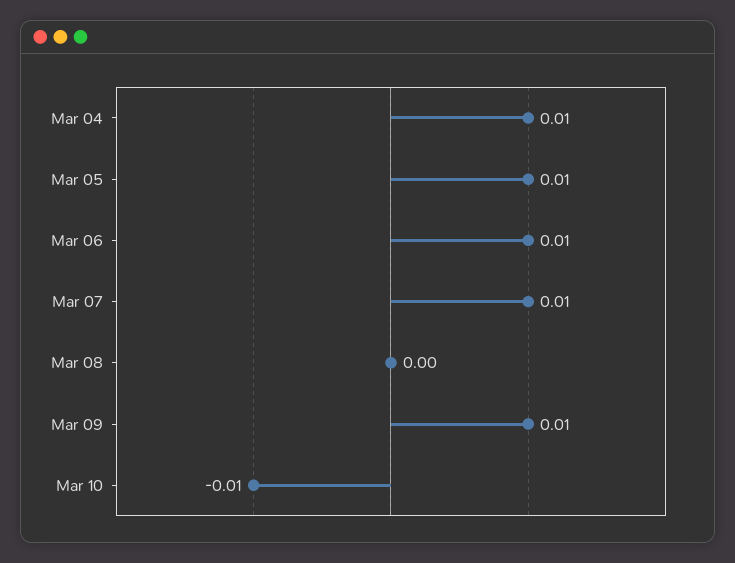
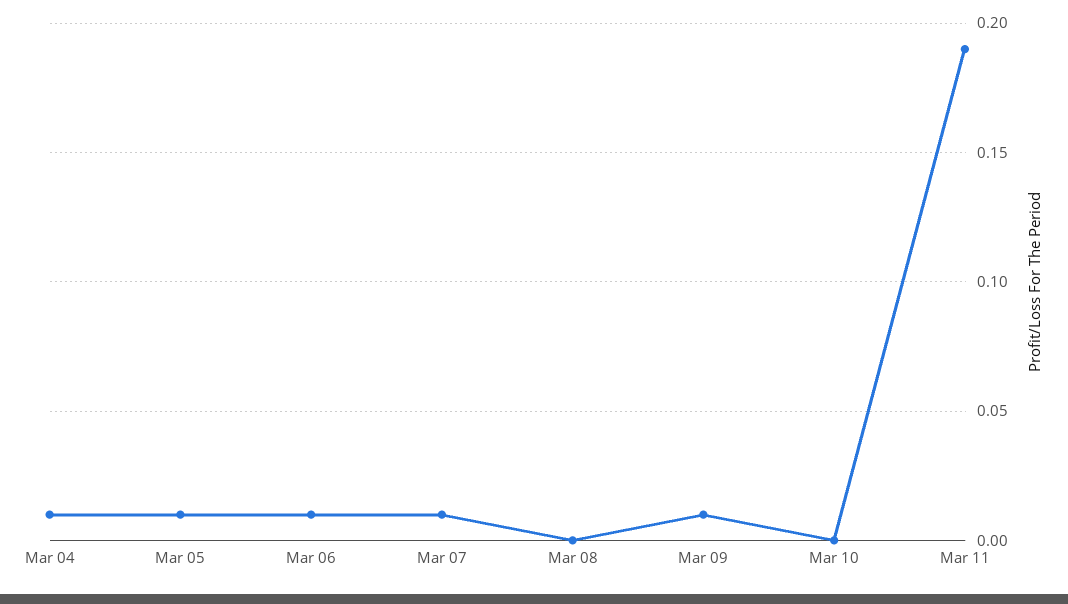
Mar 10: -0.01 -> 0
Mar 11: none -> 0.19

